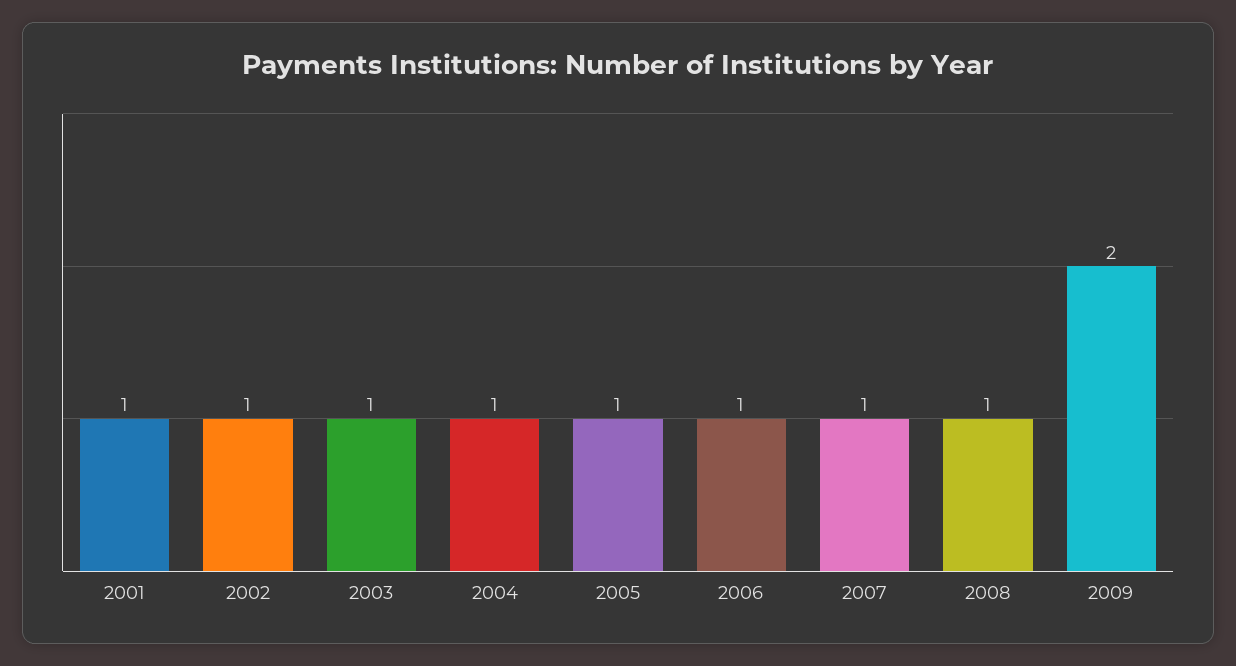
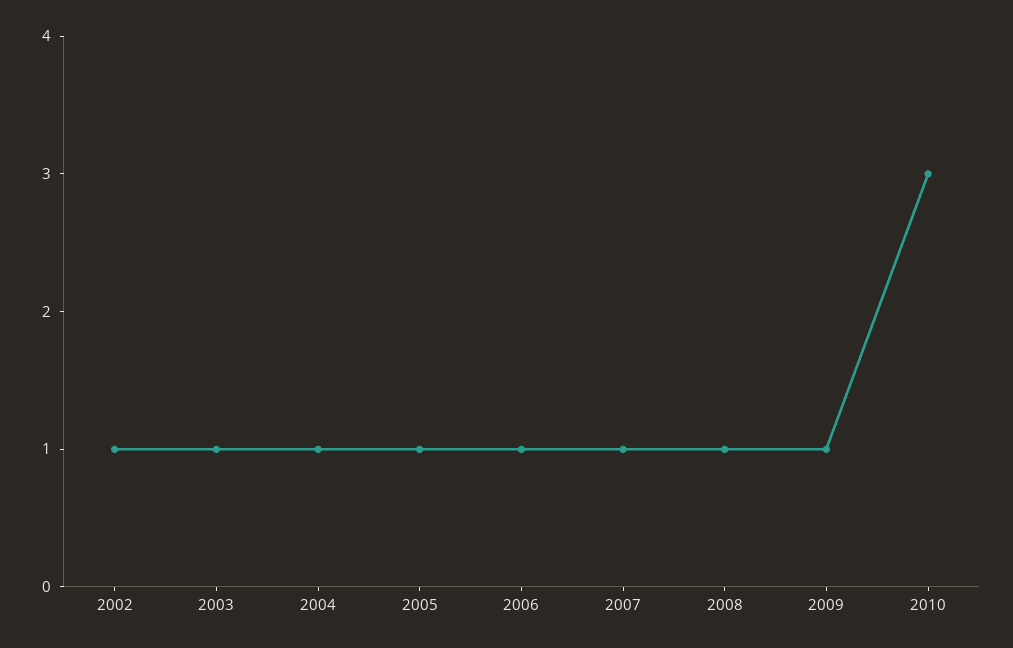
2001: 1 -> none
2009: 2 -> 1
2010: none -> 3

